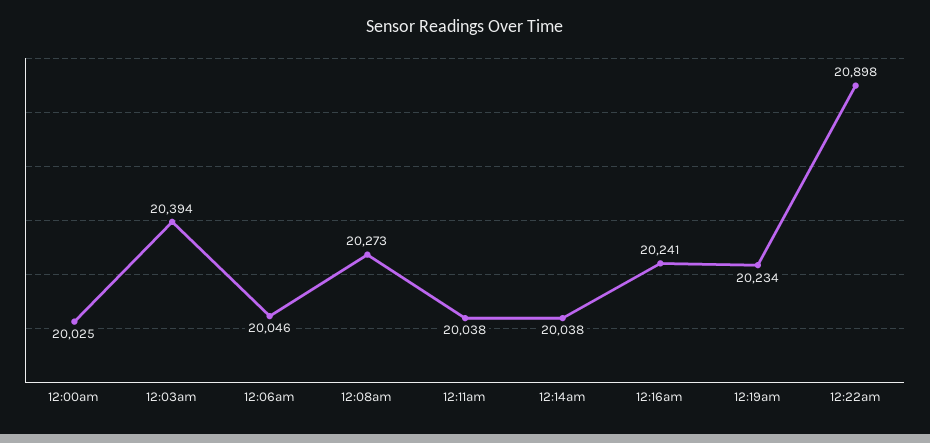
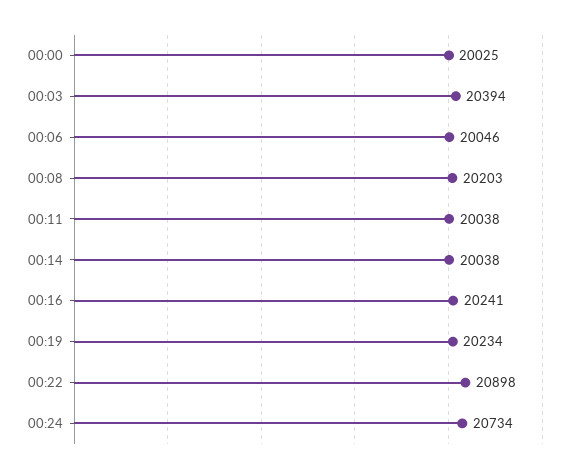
12:08am: 20273 -> 20203
00:24: none -> 20734

